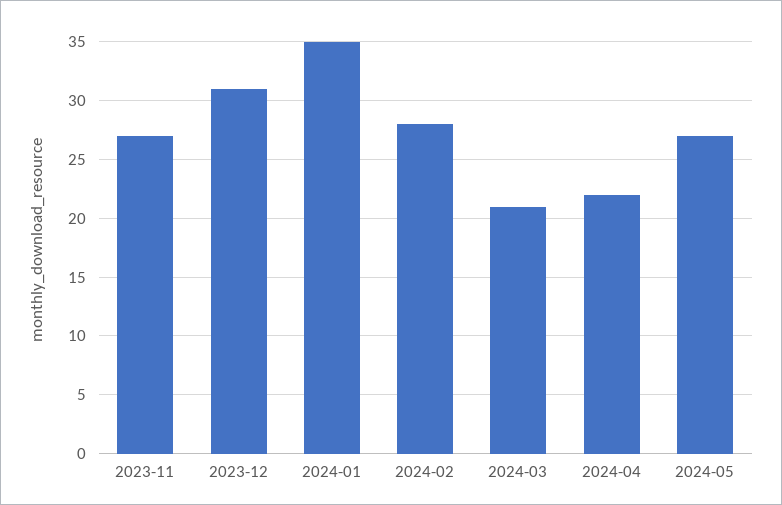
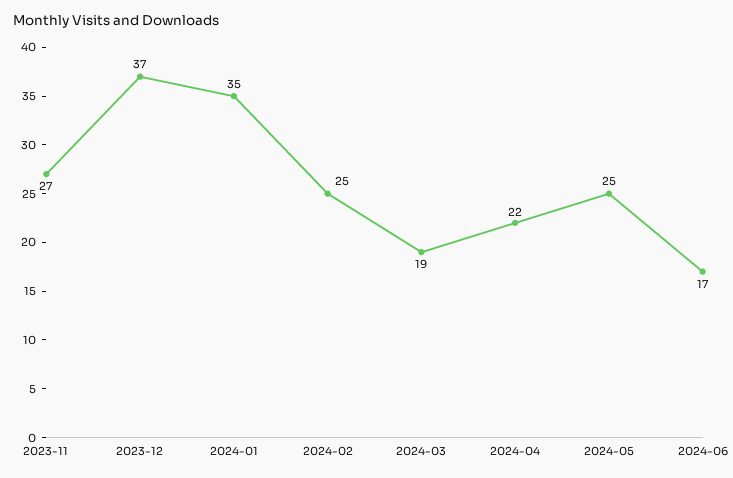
2023-12: 31 -> 37
2024-02: 28 -> 25
2024-03: 21 -> 19
2024-05: 27 -> 25
2024-06: none -> 17

